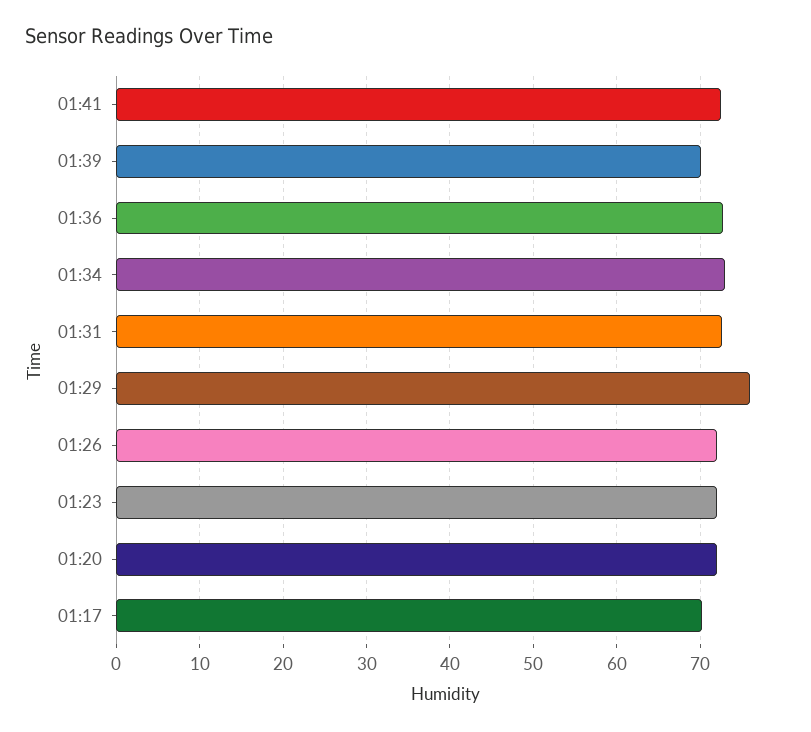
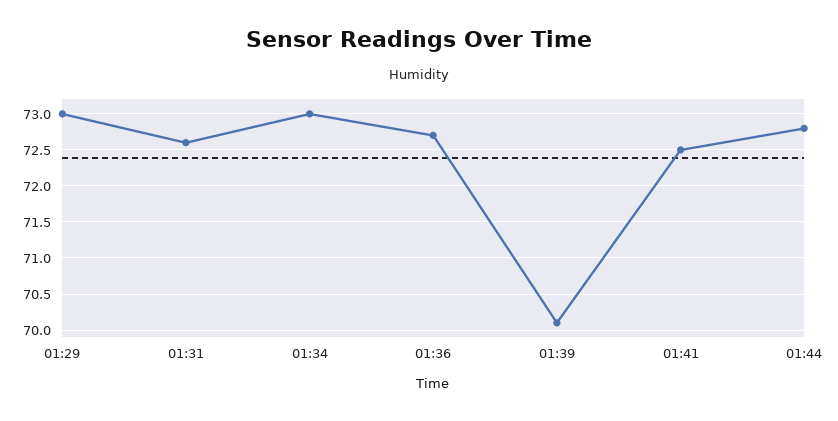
01:29: 76 -> 73
01:26: 72 -> none
01:23: 72 -> none
01:20: 72 -> none
01:17: 70 -> none
01:44: none -> 72.8

